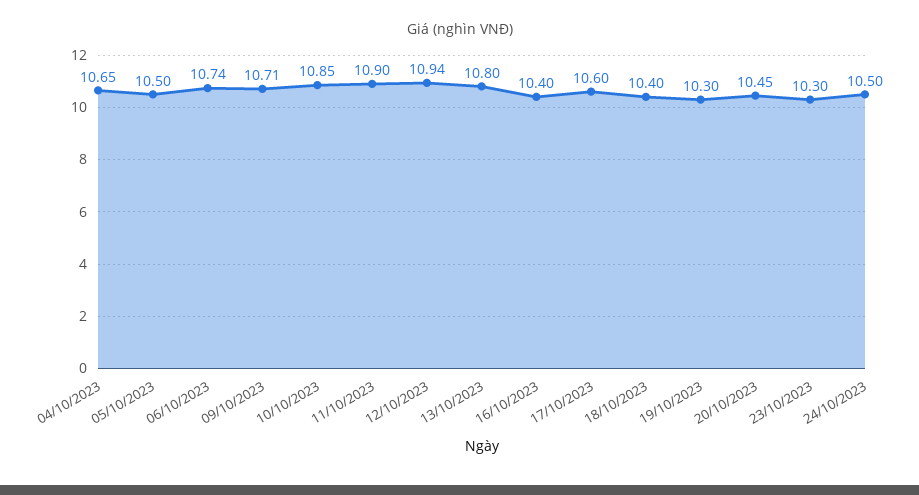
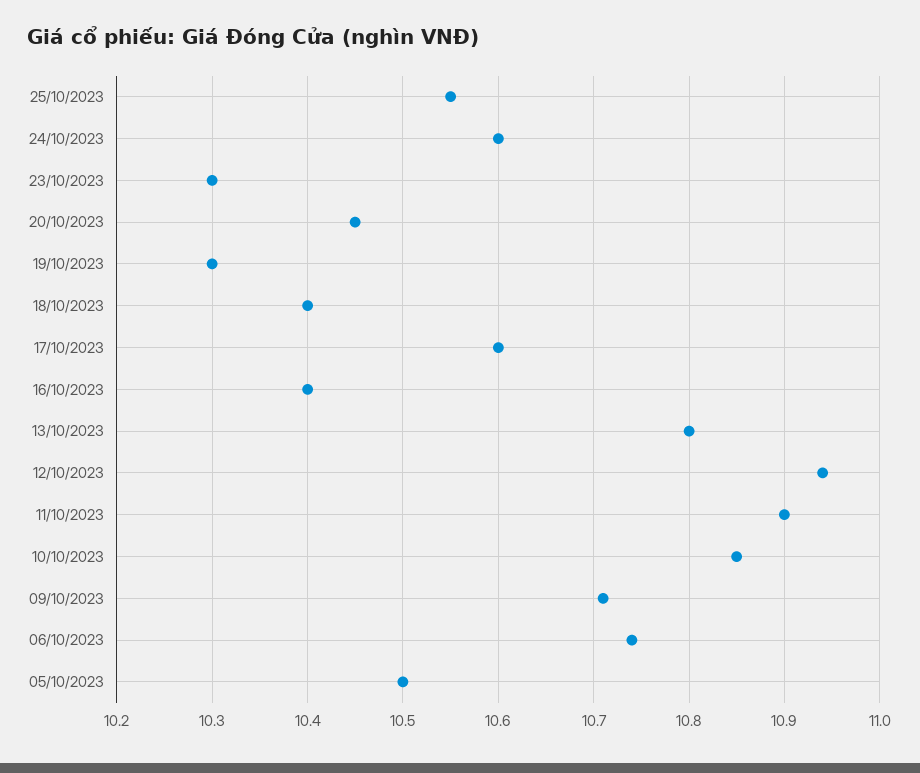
04/10/2023: 10.65 -> none
24/10/2023: 10.5 -> 10.6
25/10/2023: none -> 10.55

